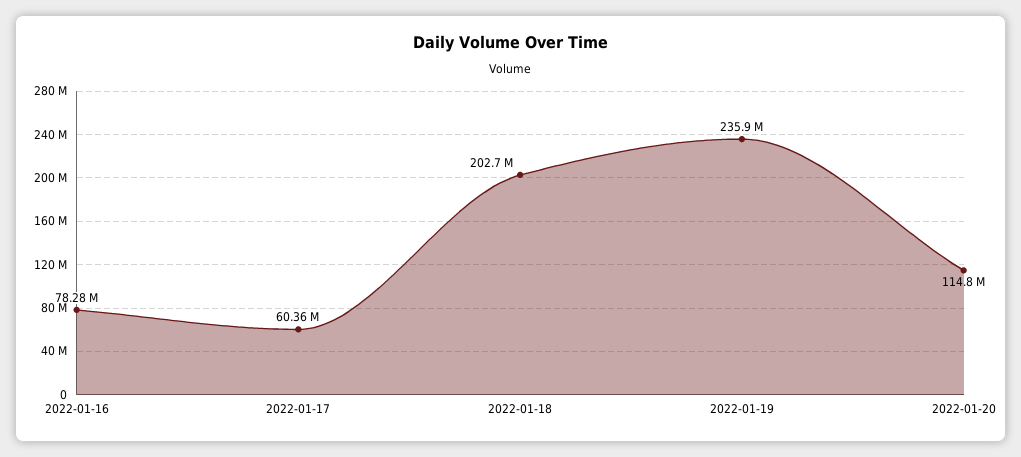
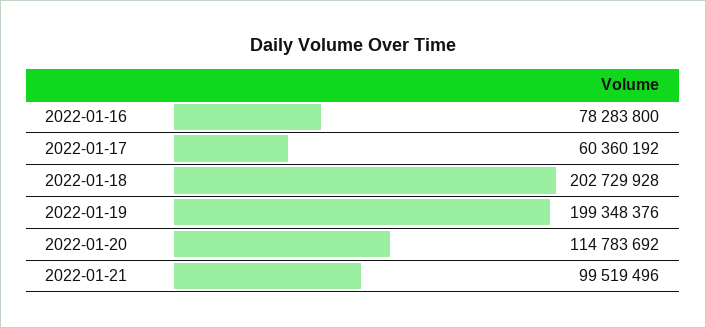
2022-01-19: 235900000 -> 199348376
2022-01-21: none -> 99519496

